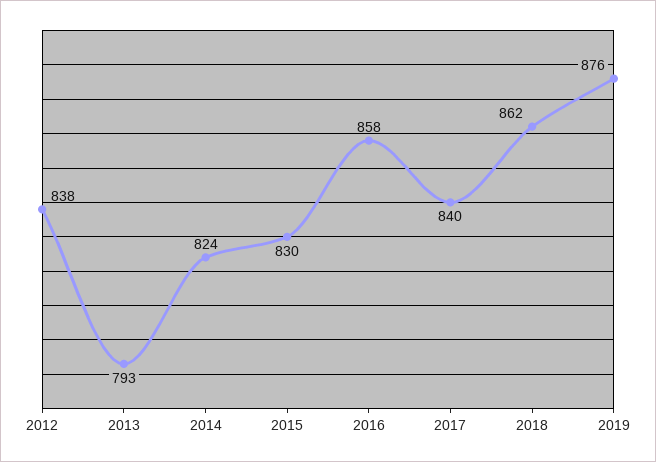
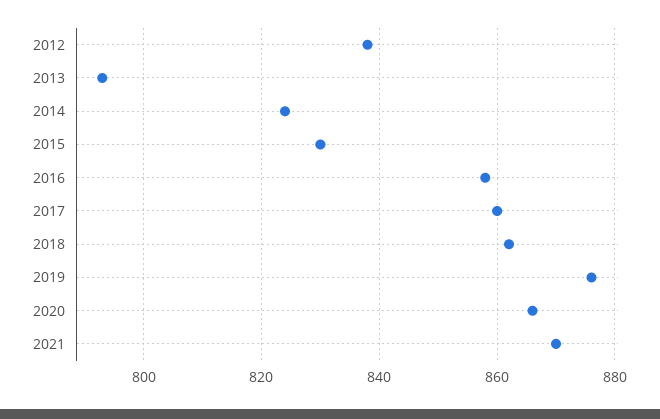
2017: 840 -> 860
2020: none -> 865
2021: none -> 870

